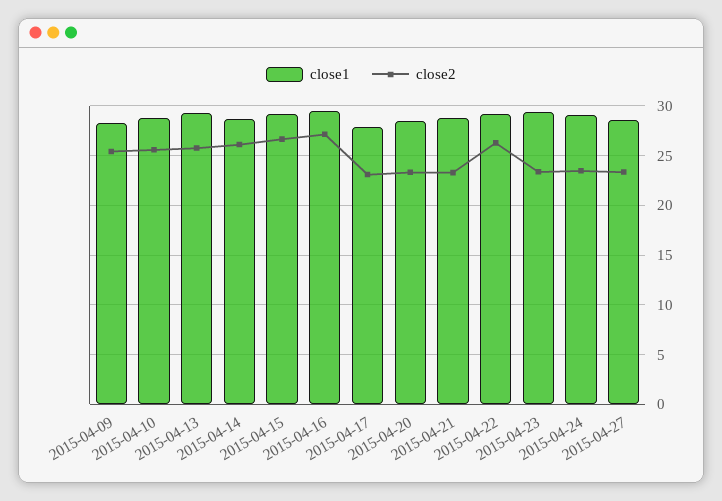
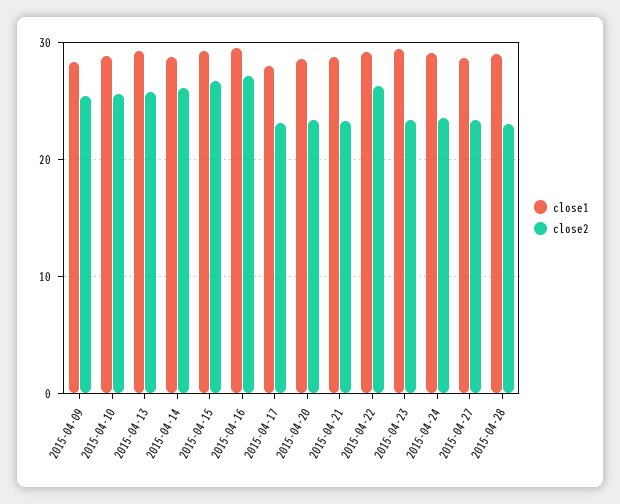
close1, 2015-04-28: none -> 29
close2, 2015-04-28: none -> 23

